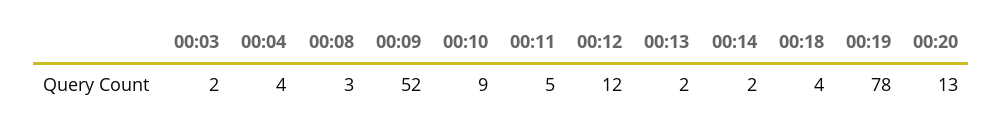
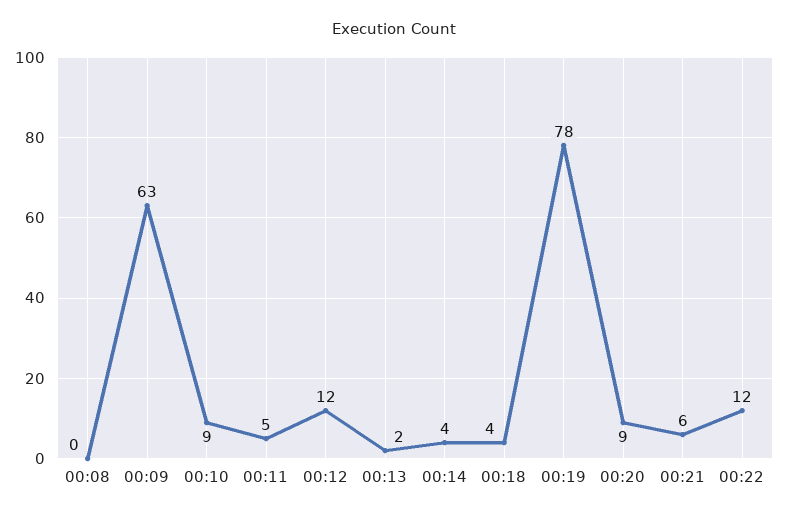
00:03: 2 -> none
00:04: 4 -> none
00:08: 3 -> 0
00:09: 52 -> 63
00:14: 2 -> 4
00:20: 13 -> 9
00:21: none -> 6
00:22: none -> 12

